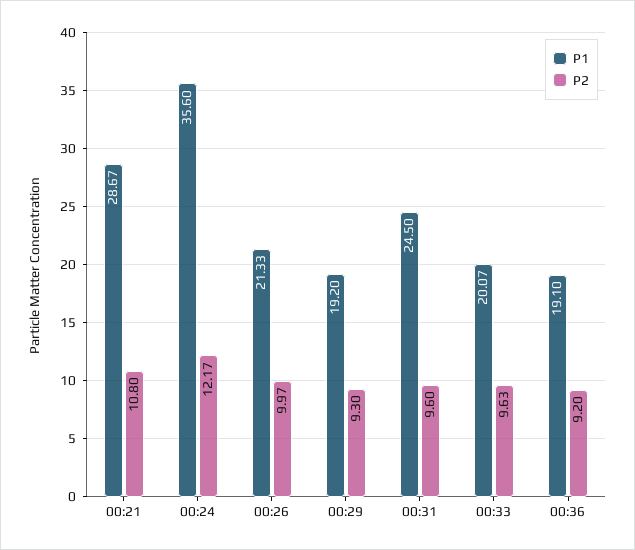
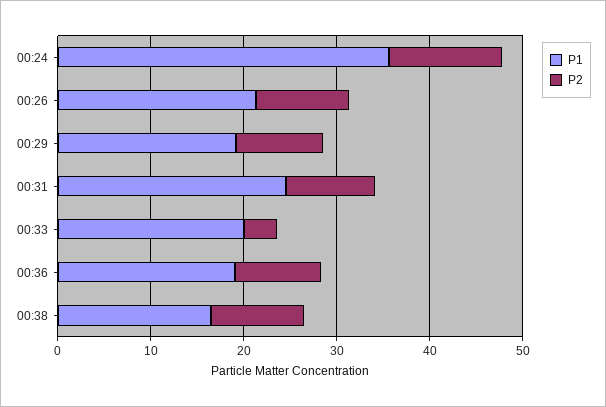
P1, 00:21: 28.67 -> none
P2, 00:21: 10.8 -> none
P2, 00:33: 9.63 -> 4
P1, 00:38: none -> 16
P2, 00:38: none -> 10

